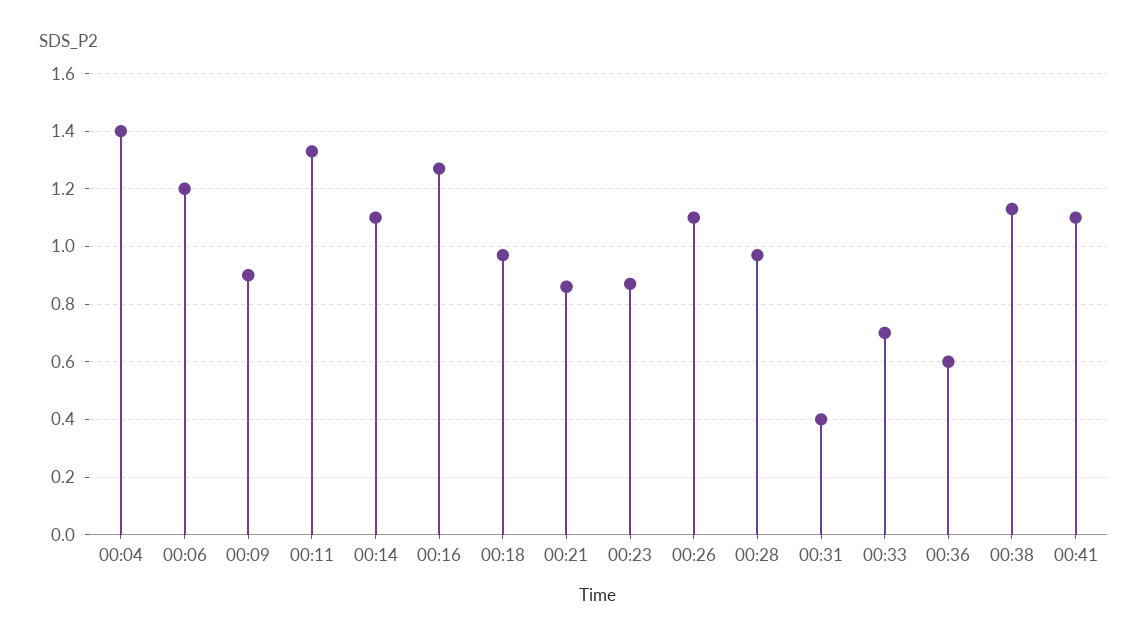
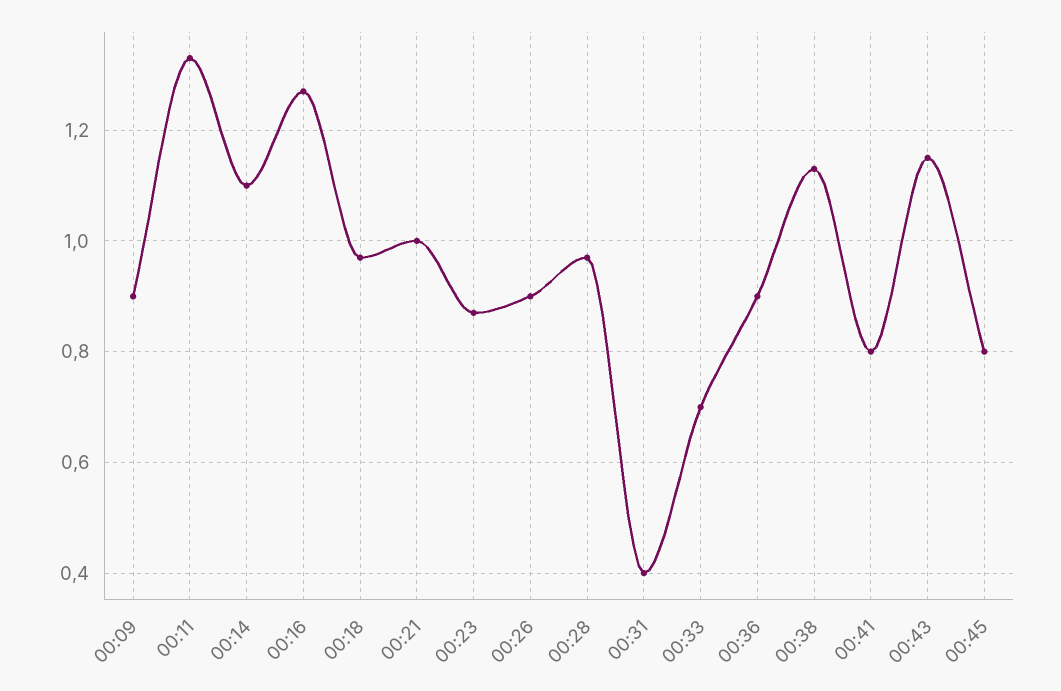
00:04: 1.4 -> none
00:06: 1.2 -> none
00:21: 0.85 -> 1
00:26: 1.1 -> 0.9
00:36: 0.6 -> 0.9
00:41: 1.1 -> 0.8
00:43: none -> 1.15
00:45: none -> 0.8

